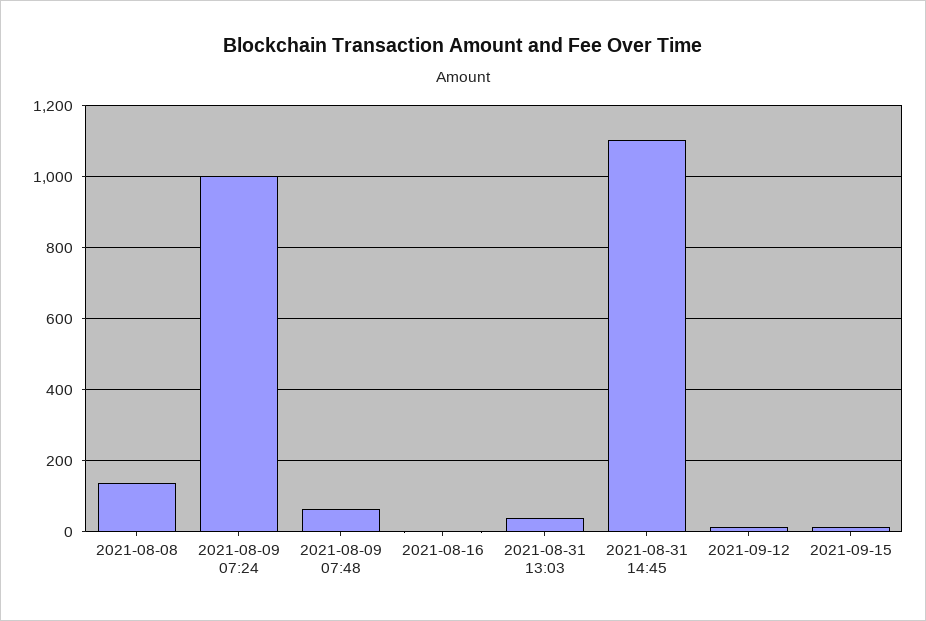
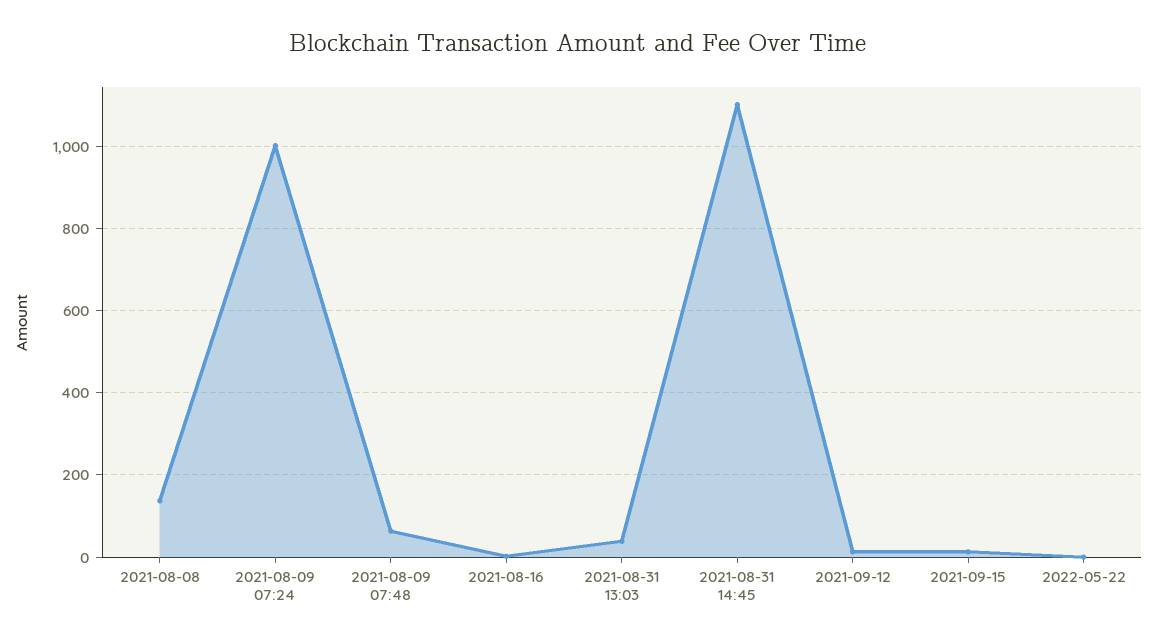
2022-05-22: none -> 0

